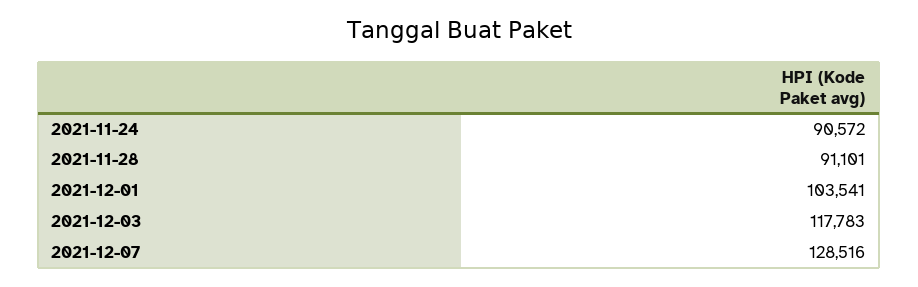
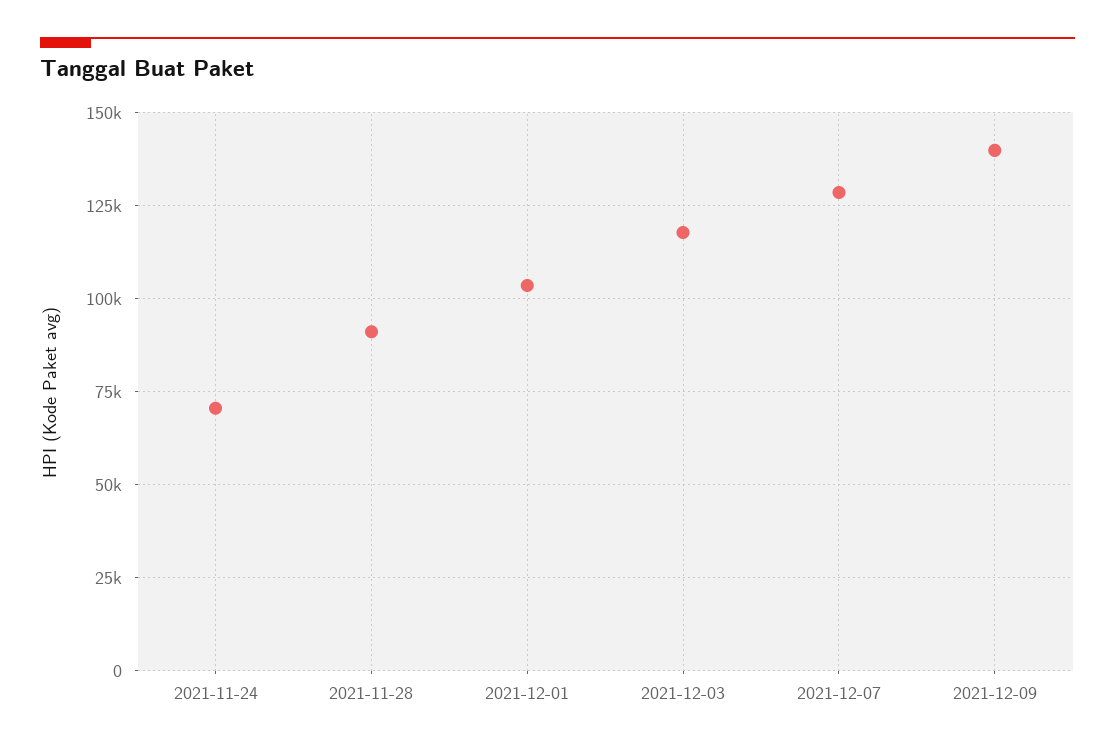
2021-11-24: 90572 -> 70000
2021-12-09: none -> 140000

